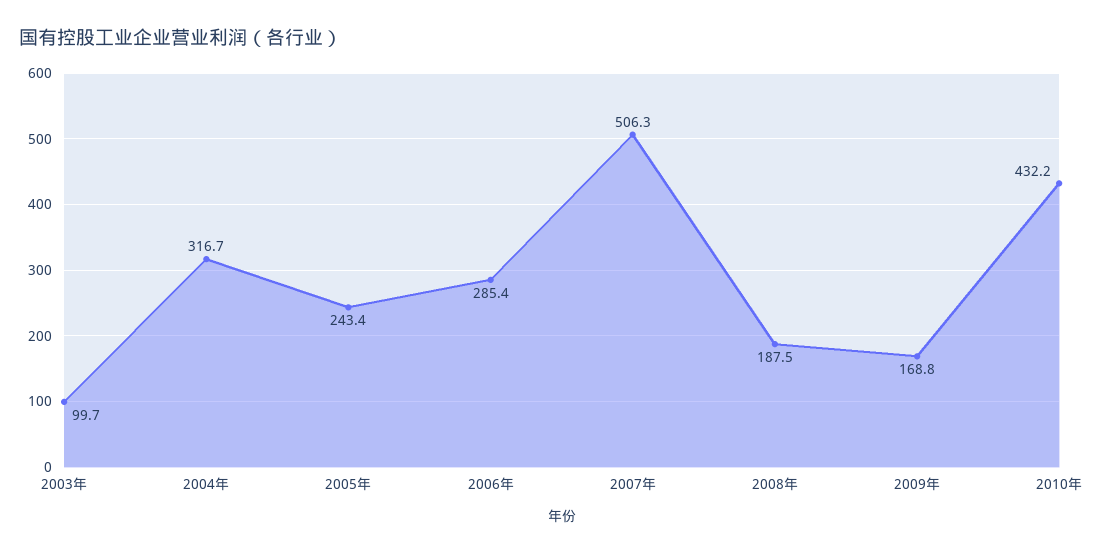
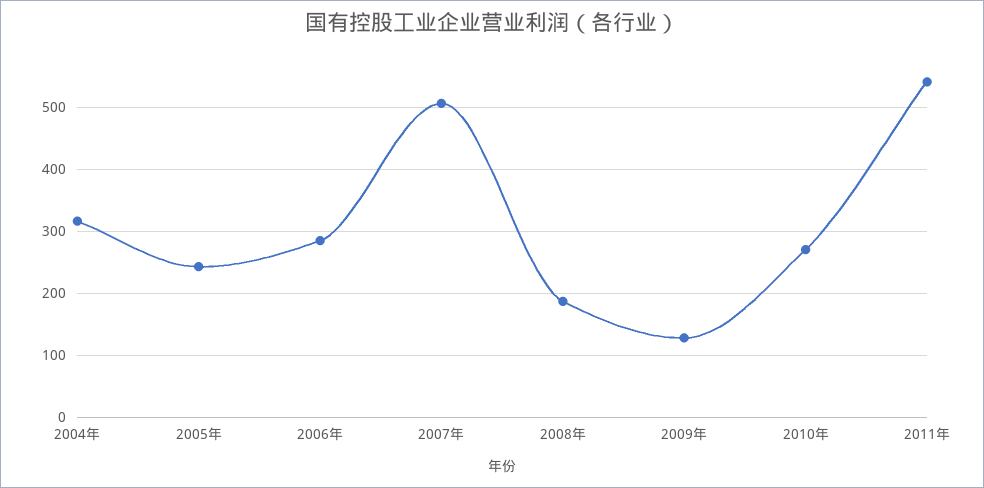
2003年: 99.7 -> none
2009年: 168.8 -> 130
2010年: 432.2 -> 270
2011年: none -> 540

